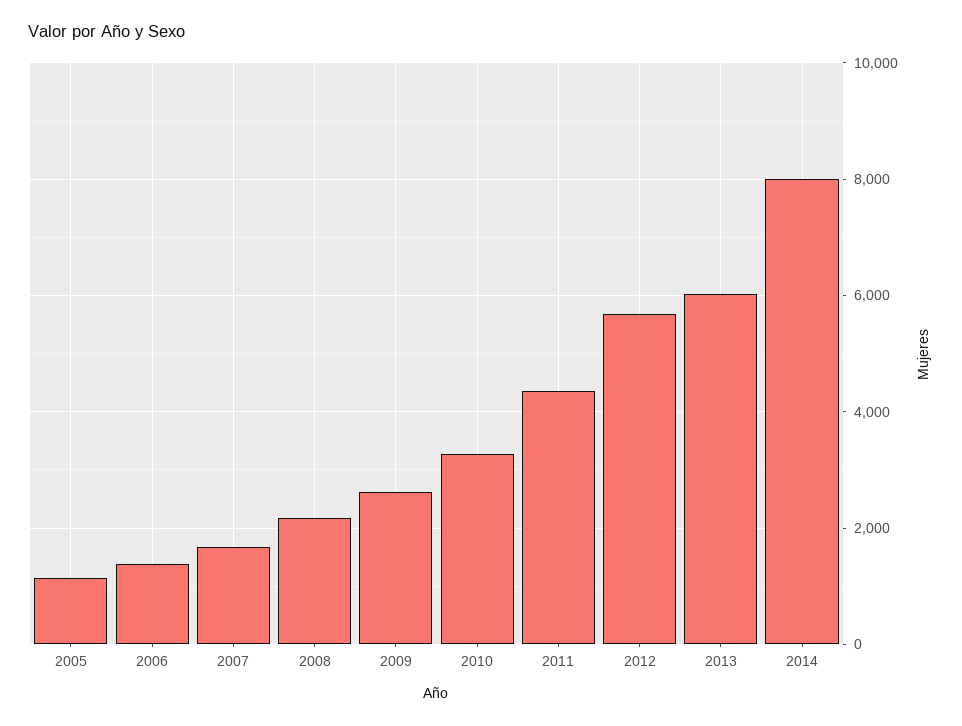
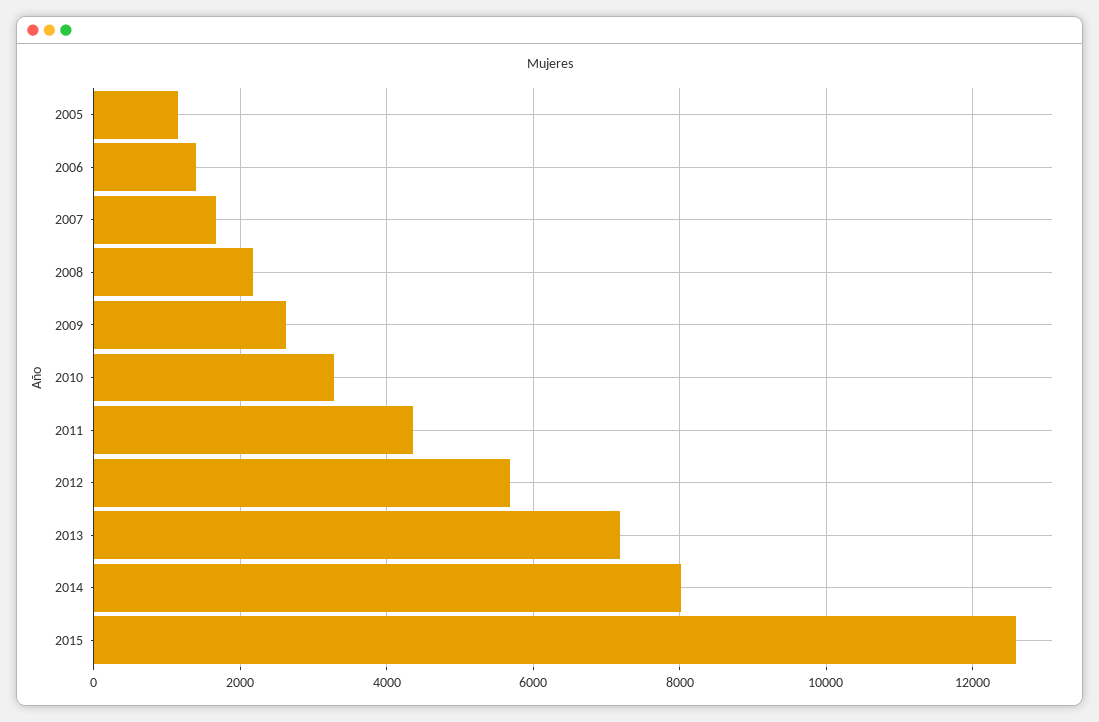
2013: 6000 -> 7200
2015: none -> 12600

